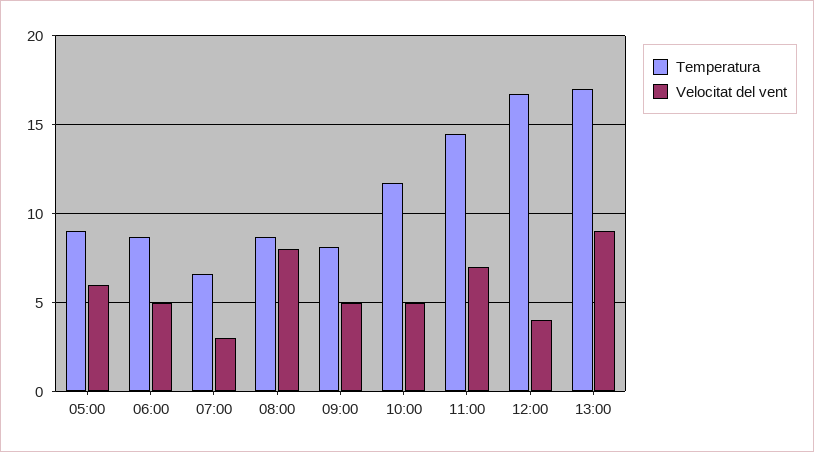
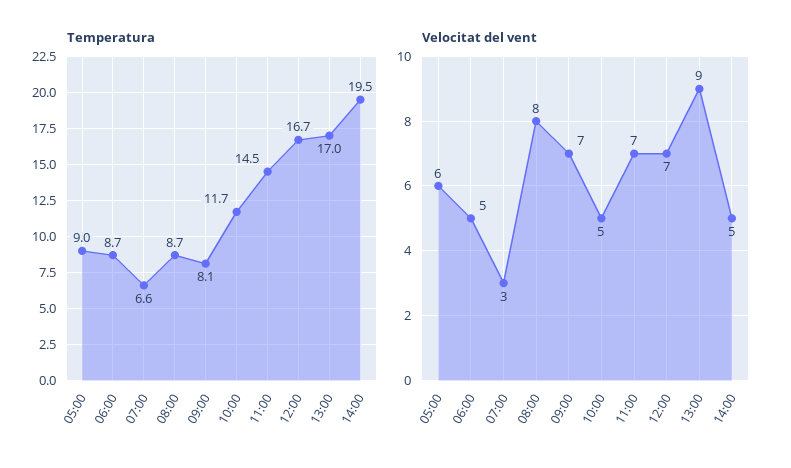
Velocitat del vent, 09:00: 5 -> 7
Velocitat del vent, 12:00: 4 -> 7
Temperatura, 14:00: none -> 19.5
Velocitat del vent, 14:00: none -> 5

